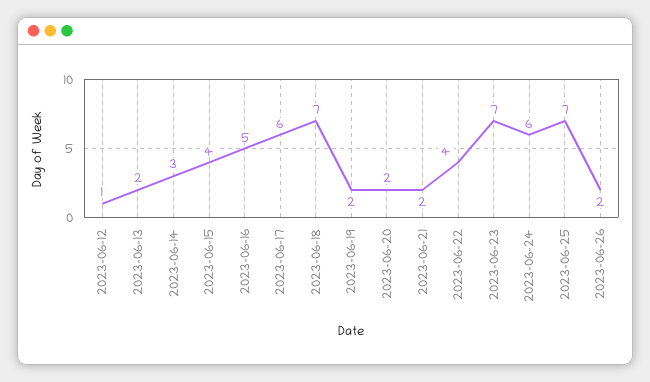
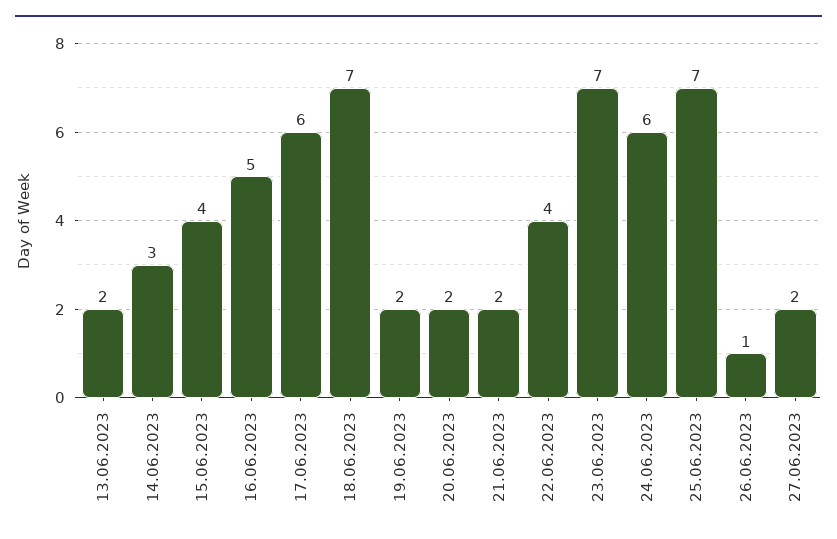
2023-06-12: 1 -> none
2023-06-26: 2 -> 1
27.06.2023: none -> 2

